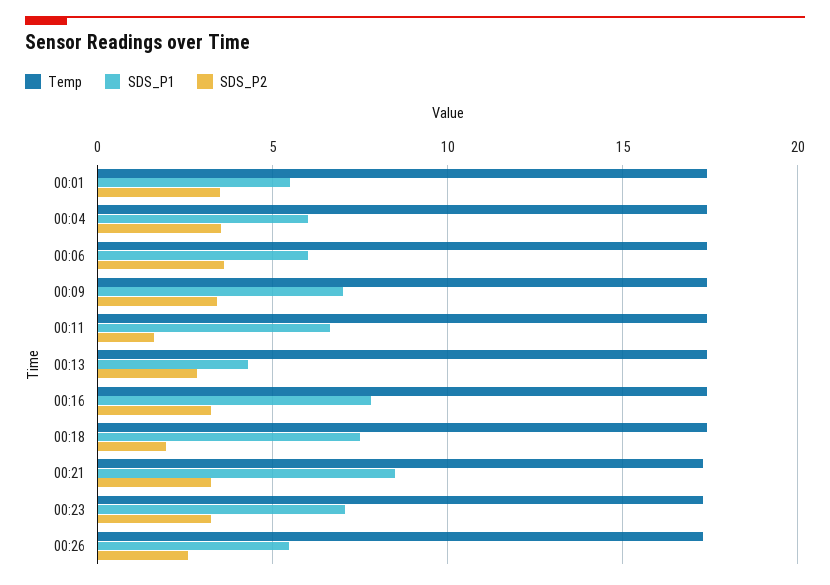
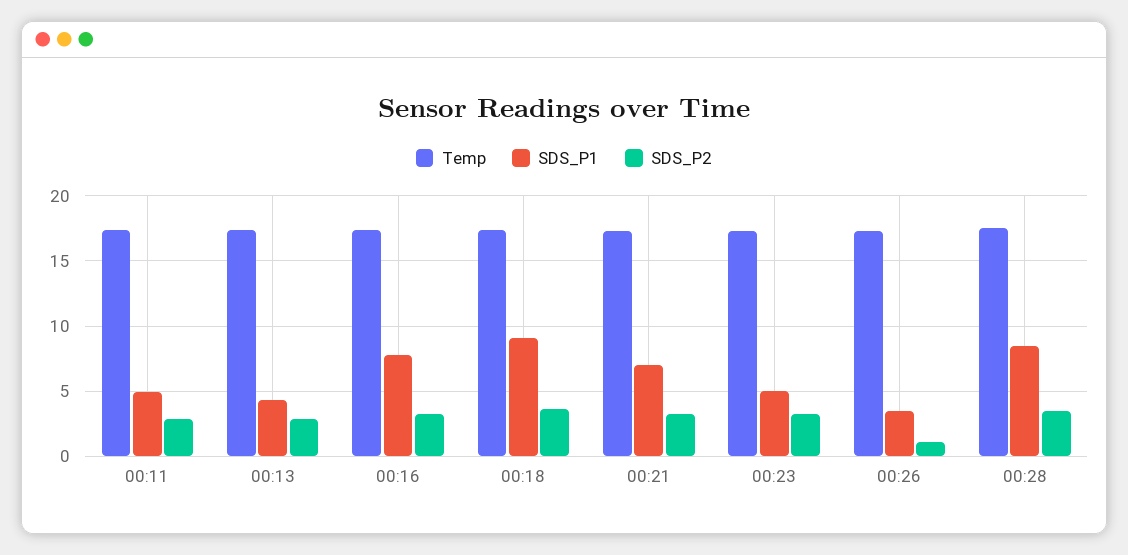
Temp, 00:01: 17.5 -> none
SDS_P1, 00:01: 5.5 -> none
SDS_P2, 00:01: 3.5 -> none
Temp, 00:04: 17.5 -> none
SDS_P1, 00:04: 6 -> none
SDS_P2, 00:04: 3.5 -> none
Temp, 00:06: 17.5 -> none
SDS_P1, 00:06: 6 -> none
SDS_P2, 00:06: 3.5 -> none
Temp, 00:09: 17.5 -> none
SDS_P1, 00:09: 7 -> none
SDS_P2, 00:09: 3.5 -> none
SDS_P1, 00:11: 6.5 -> 5
SDS_P2, 00:11: 1.5 -> 3
SDS_P1, 00:18: 7.5 -> 9
SDS_P2, 00:18: 2 -> 3.5
SDS_P1, 00:21: 8.5 -> 7
SDS_P1, 00:23: 7 -> 5
SDS_P1, 00:26: 5.5 -> 3.5
SDS_P2, 00:26: 2.5 -> 1
Temp, 00:28: none -> 17.5
SDS_P1, 00:28: none -> 8.5
SDS_P2, 00:28: none -> 3.5

